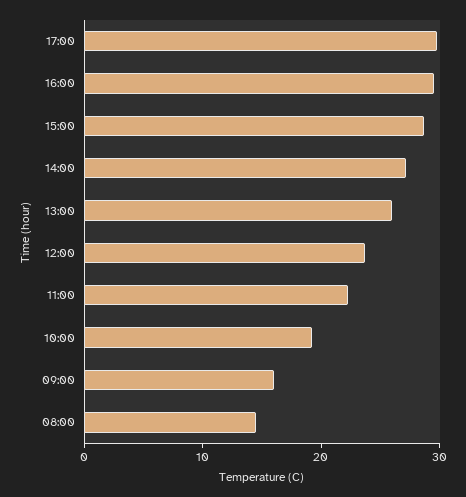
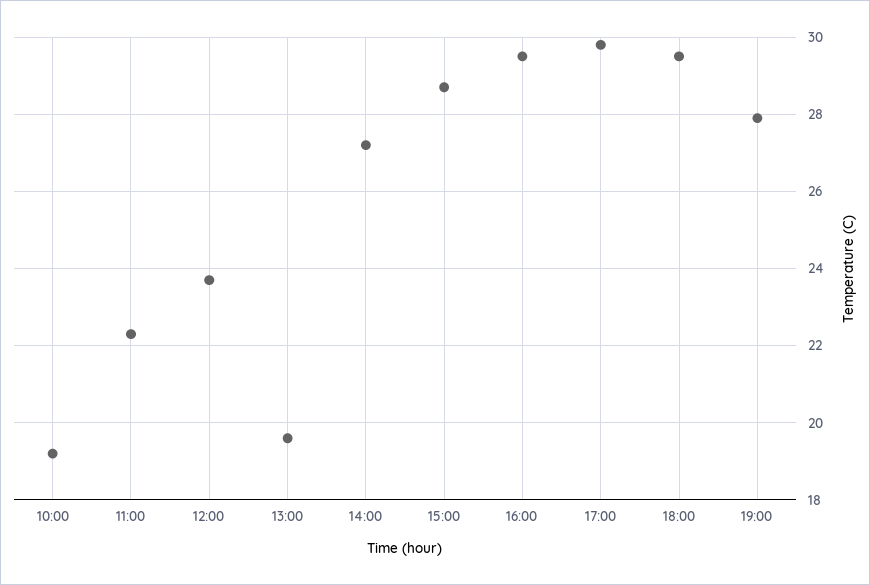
13:00: 26 -> 19.5
09:00: 16 -> none
08:00: 14 -> none
18:00: none -> 29.5
19:00: none -> 28

